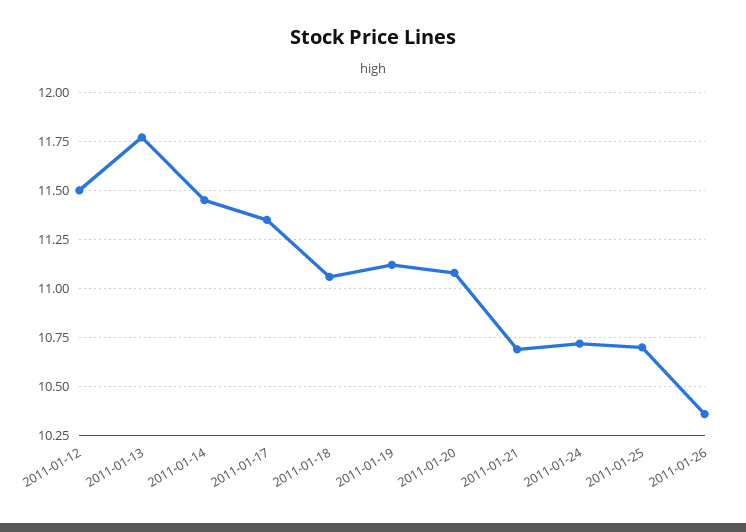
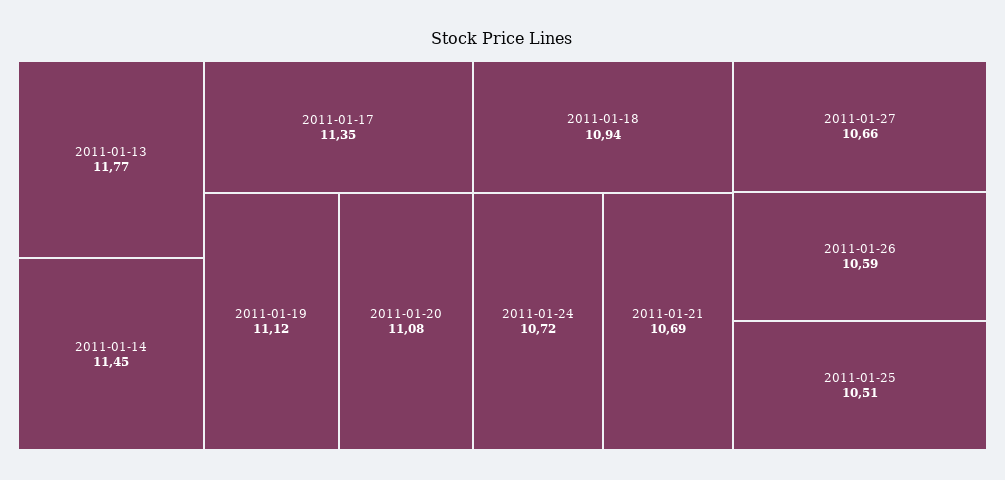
2011-01-12: 11.5 -> none
2011-01-18: 11.05 -> 10.94
2011-01-25: 10.7 -> 10.51
2011-01-26: 10.35 -> 10.59
2011-01-27: none -> 10.66

